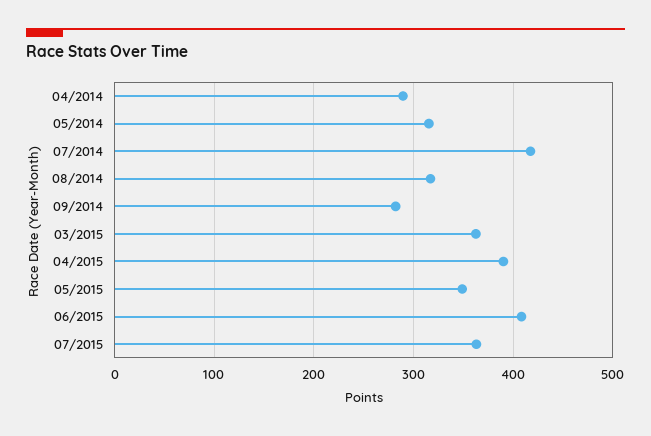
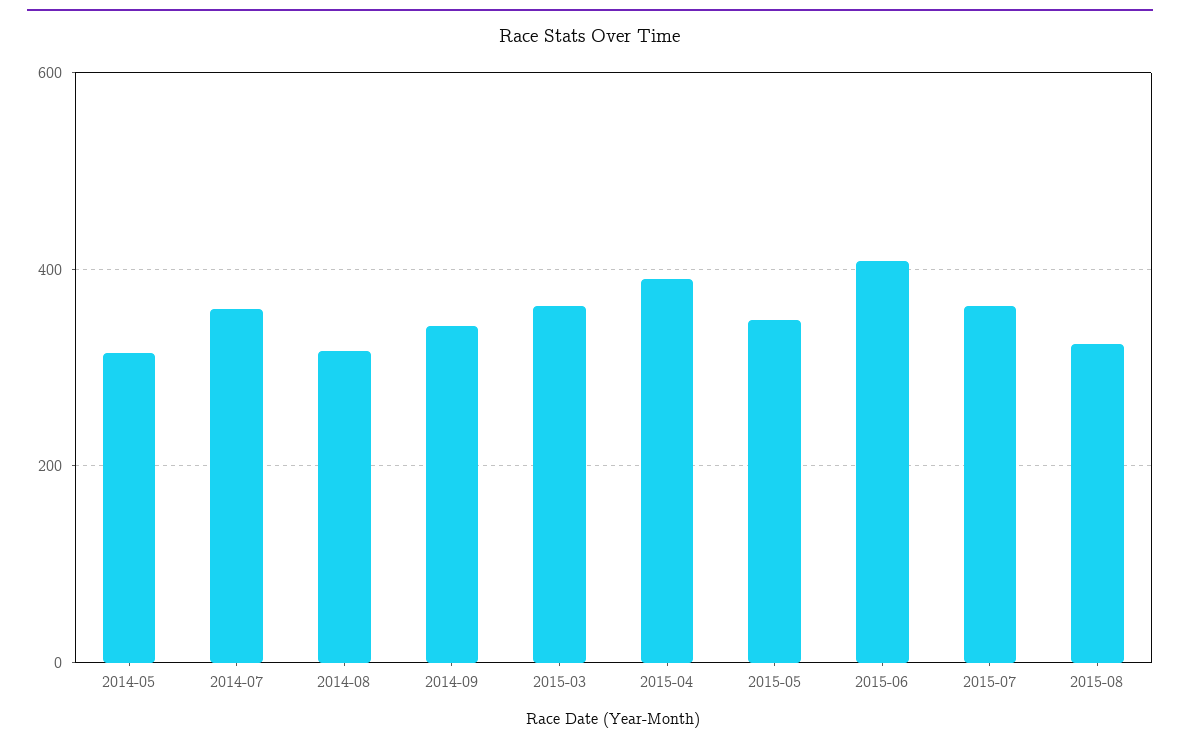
04/2014: 290 -> none
07/2014: 420 -> 360
09/2014: 280 -> 340
2015-08: none -> 320

